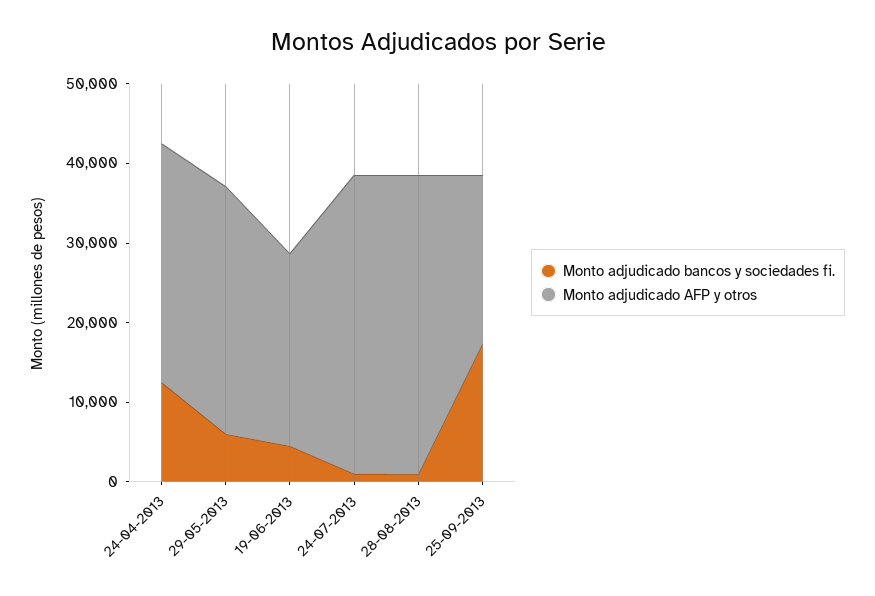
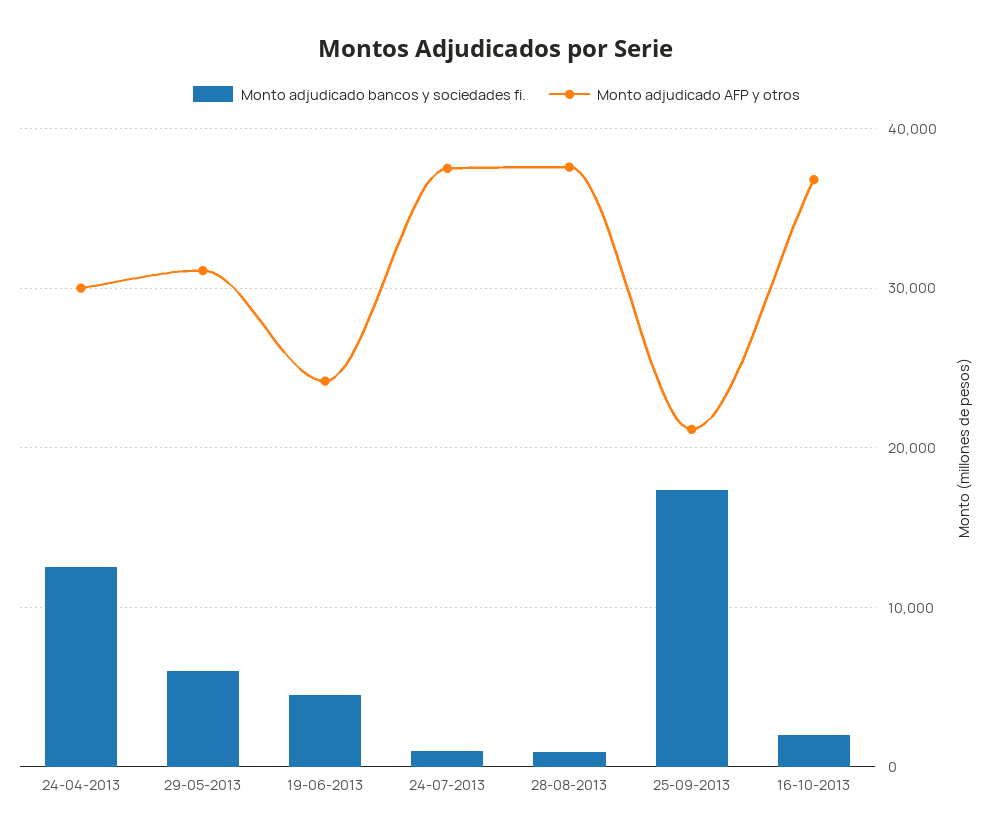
Monto adjudicado bancos y sociedades fi., 16-10-2013: none -> 2000
Monto adjudicado AFP y otros, 16-10-2013: none -> 37000

